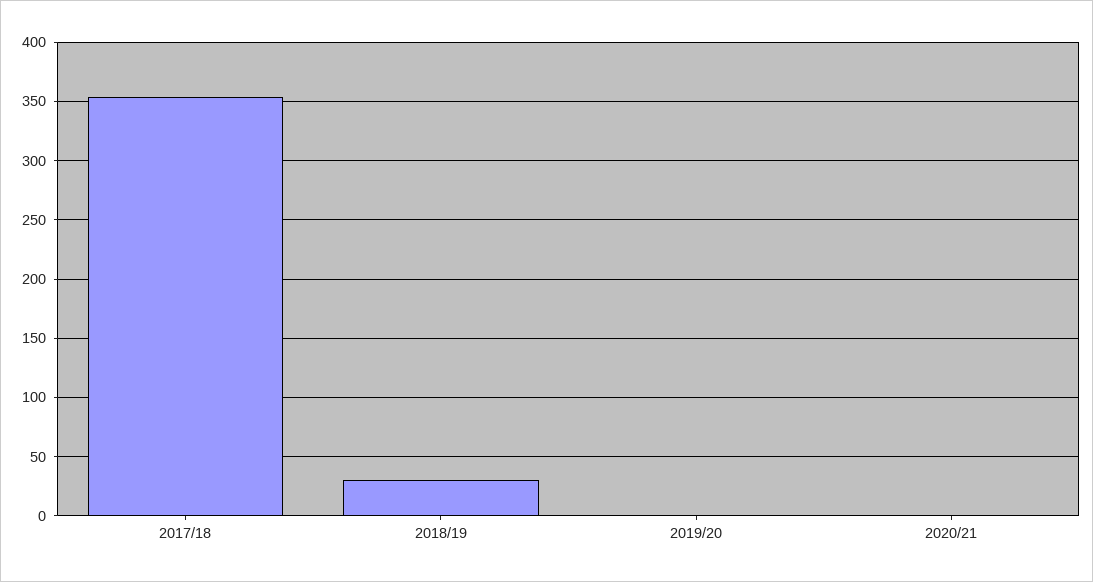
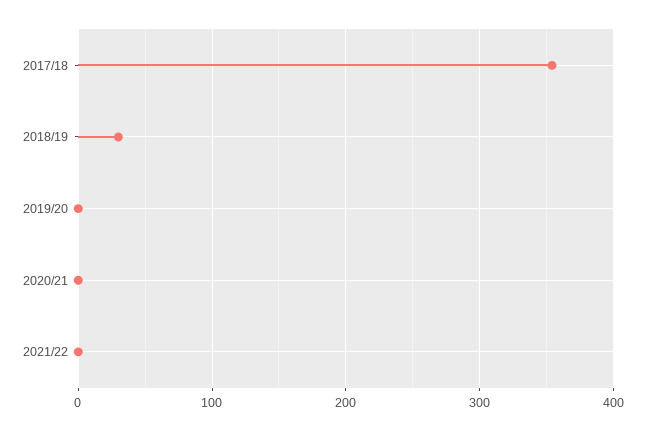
2021/22: none -> 0

